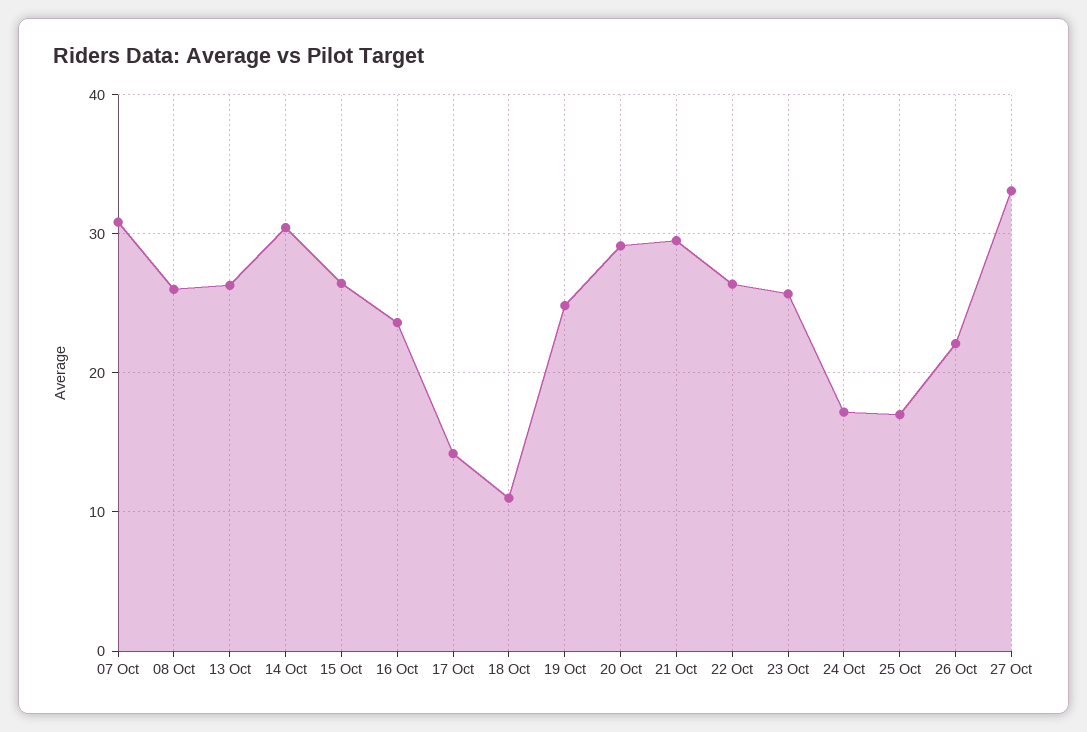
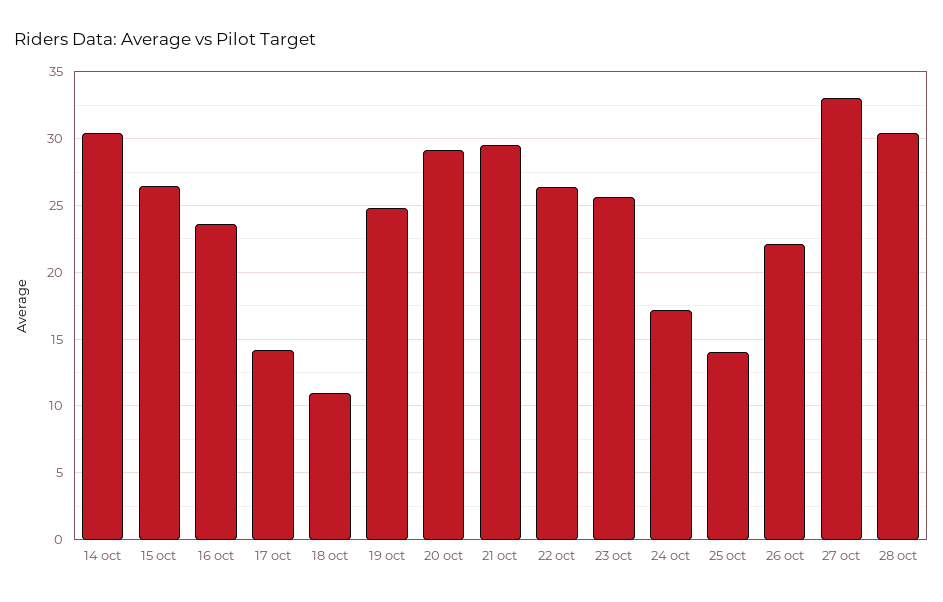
07 Oct: 31 -> none
08 Oct: 26 -> none
13 Oct: 26 -> none
25 Oct: 17 -> 14
28 oct: none -> 30.5

